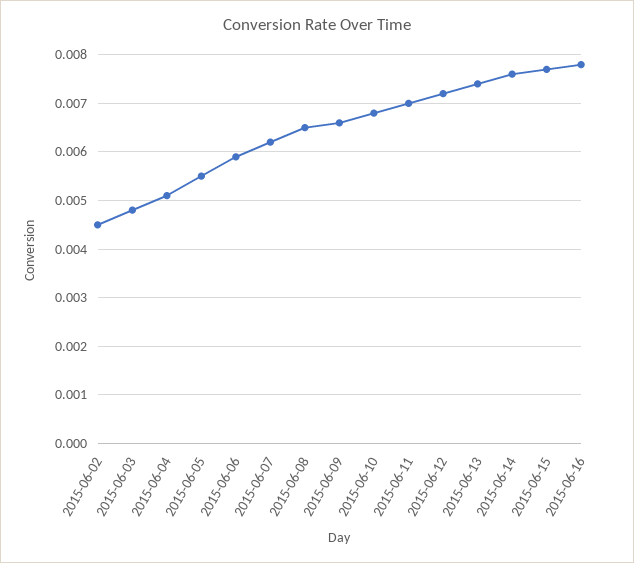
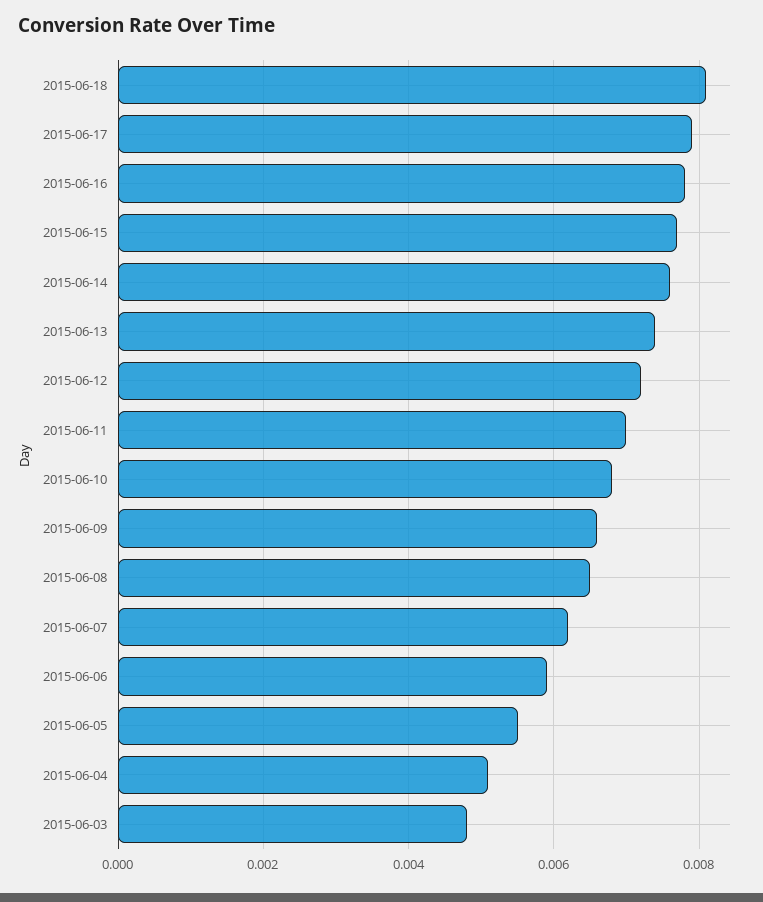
2015-06-02: 0.0045 -> none
2015-06-18: none -> 0.008
2015-06-17: none -> 0.008

